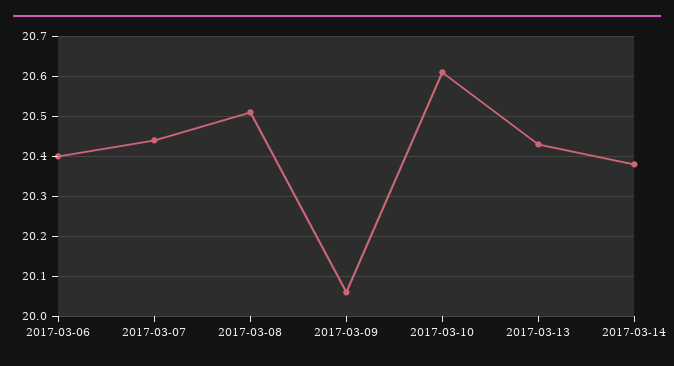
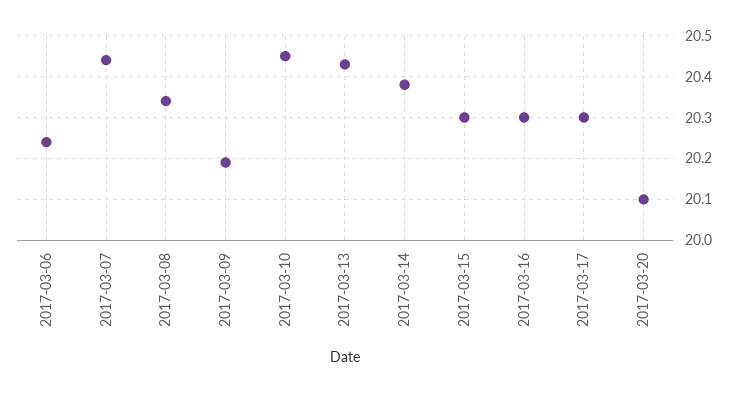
2017-03-06: 20.4 -> 20.25
2017-03-08: 20.5 -> 20.35
2017-03-09: 20.05 -> 20.2
2017-03-10: 20.6 -> 20.45
2017-03-15: none -> 20.3
2017-03-16: none -> 20.3
2017-03-17: none -> 20.3
2017-03-20: none -> 20.1

